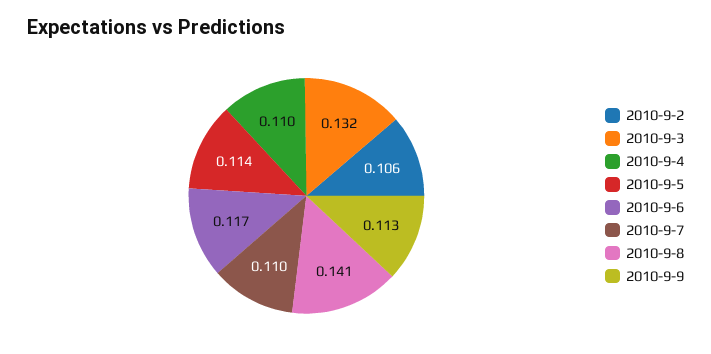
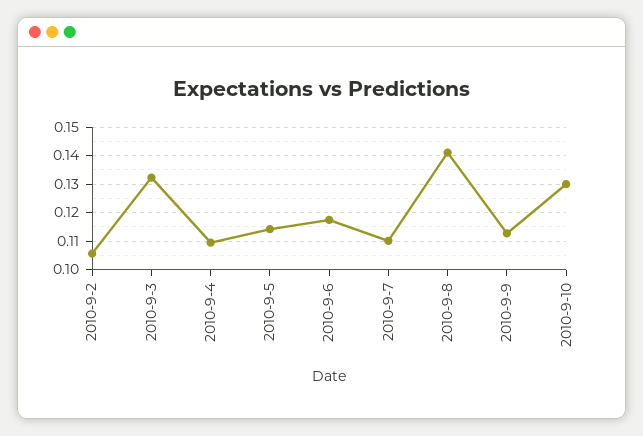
2010-9-10: none -> 0.13

